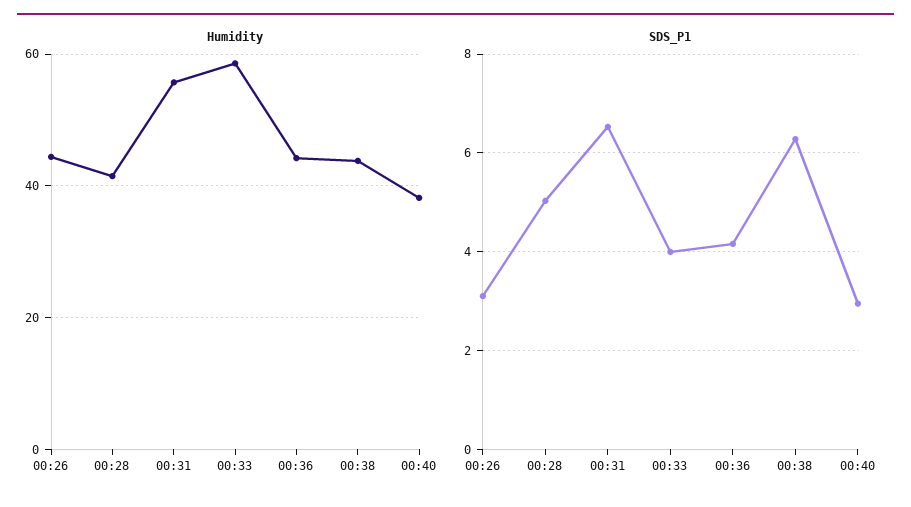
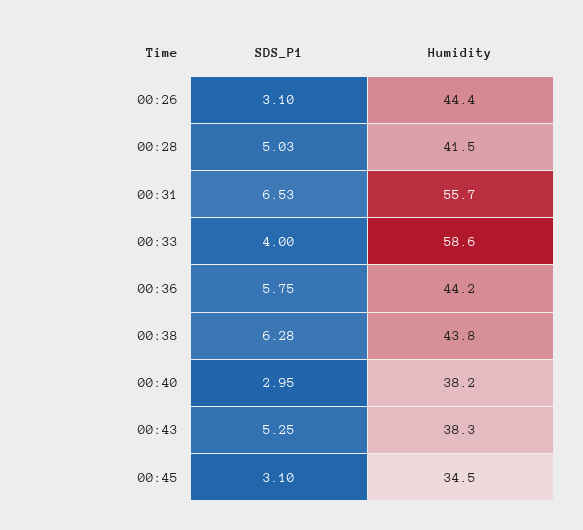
SDS_P1, 00:36: 4.2 -> 5.75
SDS_P1, 00:43: none -> 5.25
Humidity, 00:43: none -> 38.3
SDS_P1, 00:45: none -> 3.1
Humidity, 00:45: none -> 34.5

